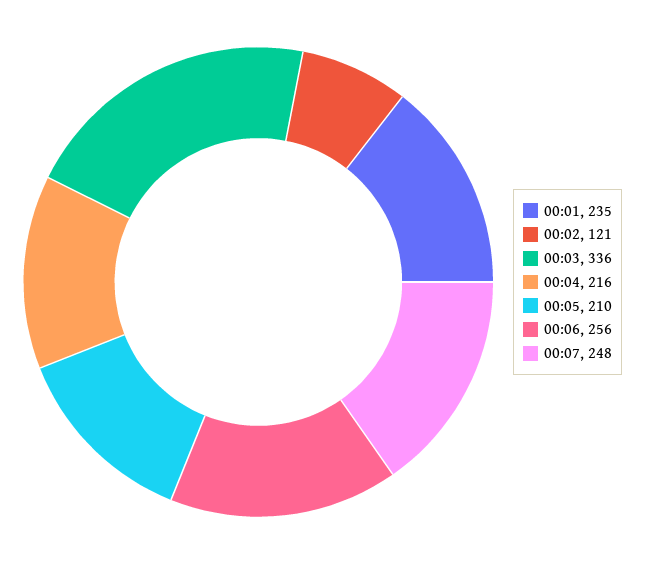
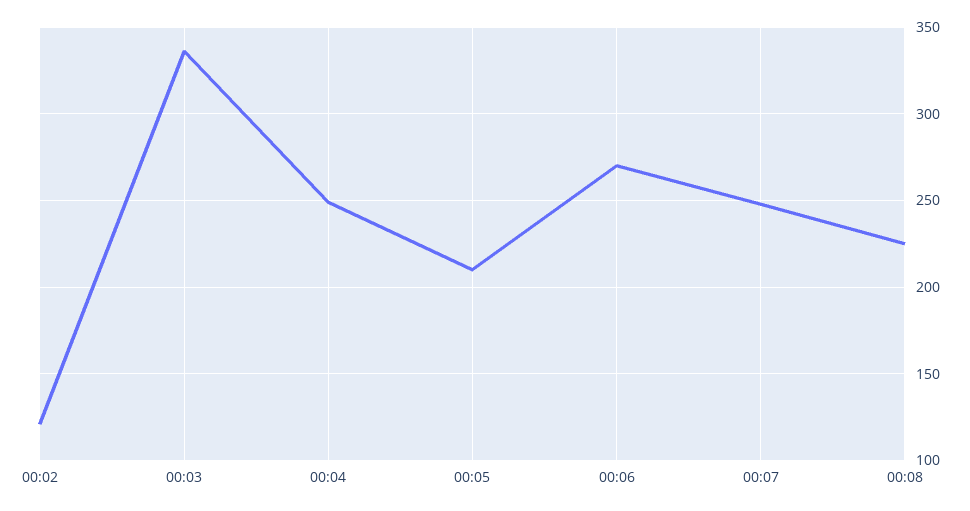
00:01: 235 -> none
00:04: 216 -> 250
00:06: 256 -> 270
00:08: none -> 225

